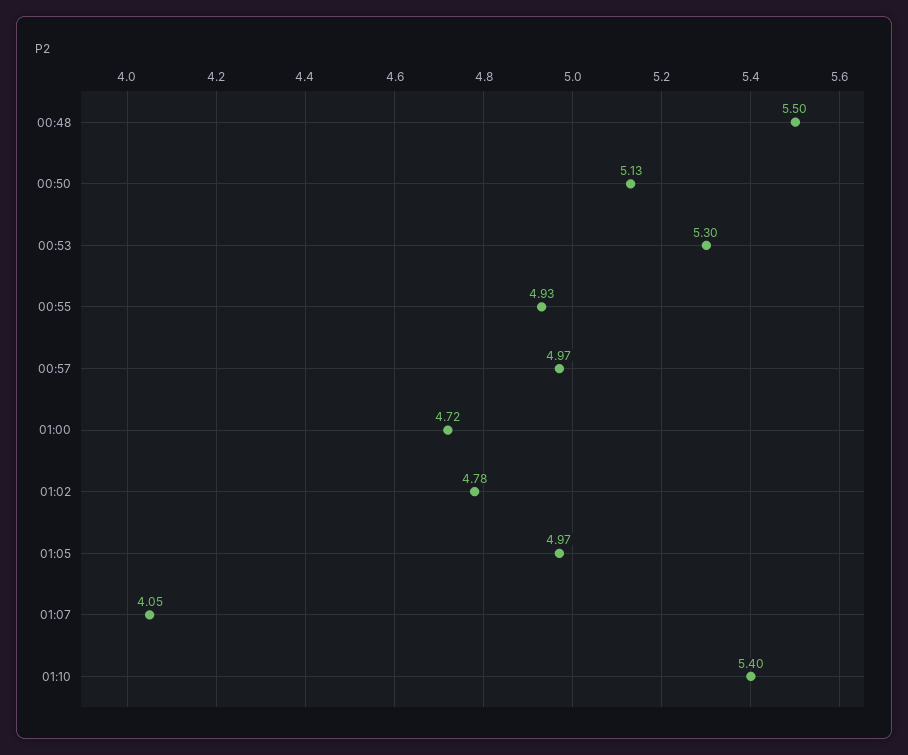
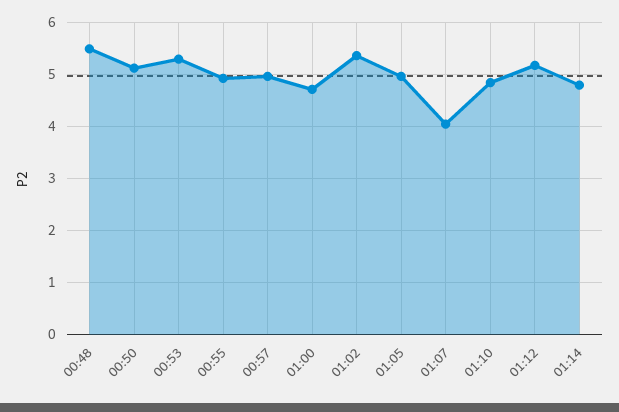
01:02: 4.78 -> 5.4
01:10: 5.4 -> 4.8
01:12: none -> 5.2
01:14: none -> 4.8

